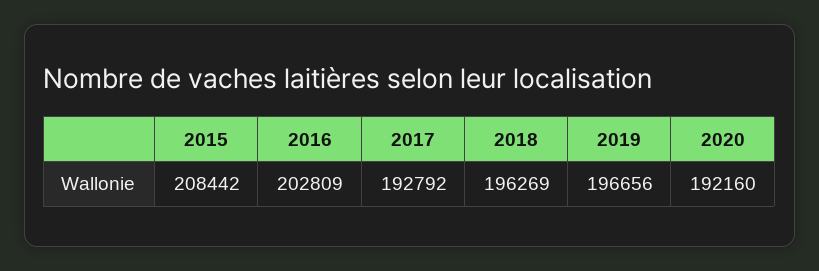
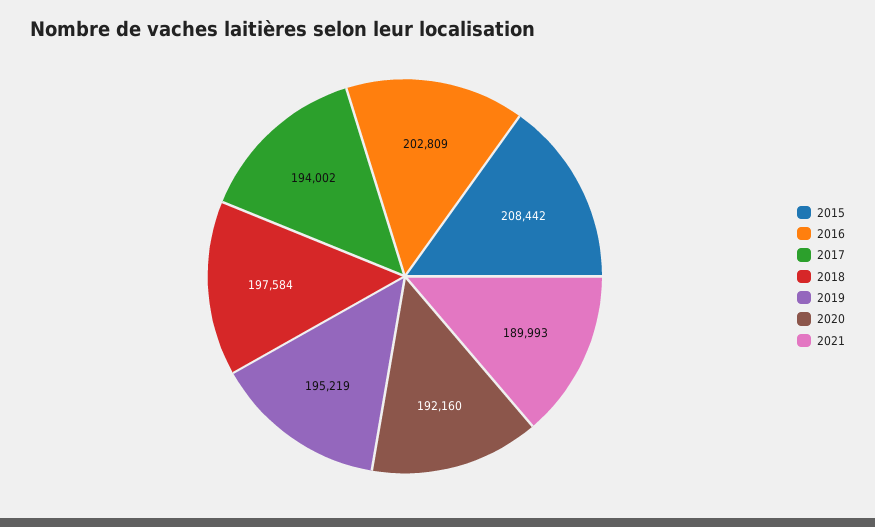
2017: 192792 -> 194002
2018: 196269 -> 197584
2019: 196656 -> 195219
2021: none -> 189993

